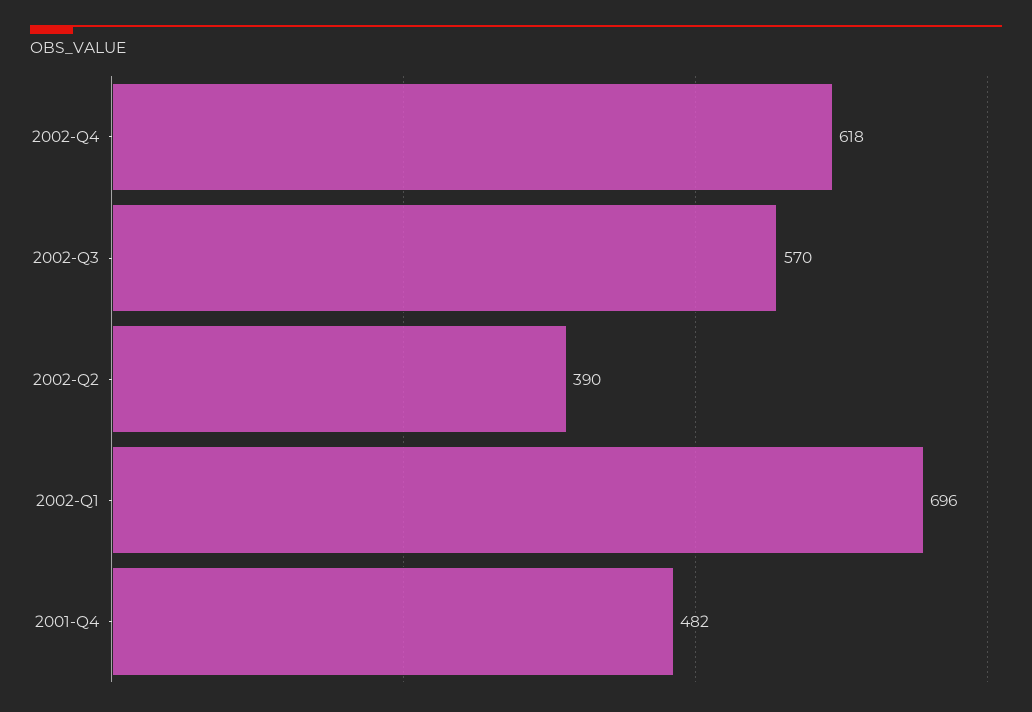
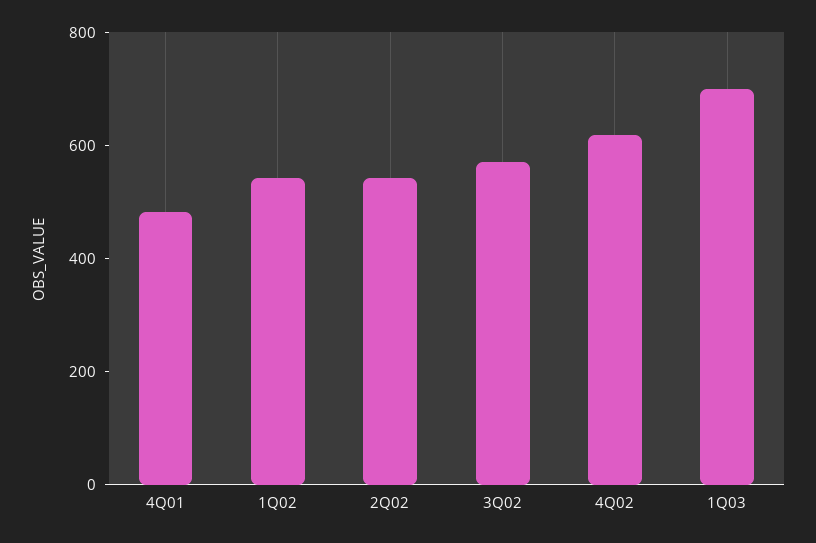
2002-Q2: 390 -> 550
2002-Q1: 696 -> 550
1Q03: none -> 700

